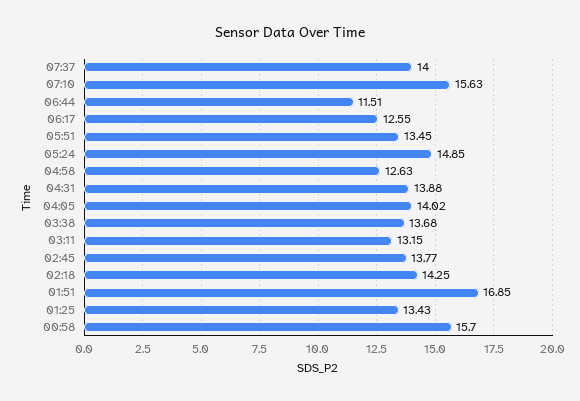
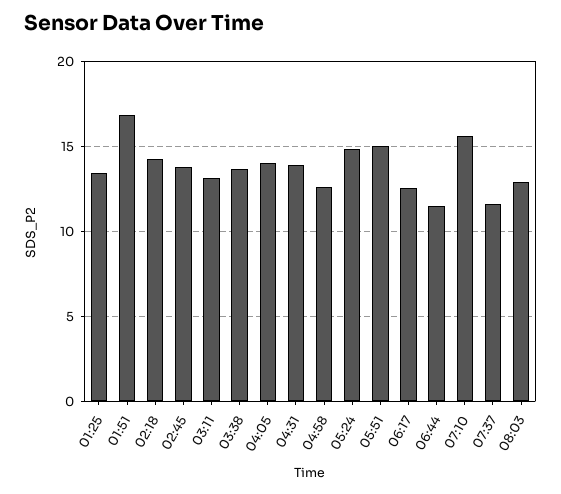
07:37: 14 -> 11.5
05:51: 13.45 -> 15
00:58: 15.7 -> none
08:03: none -> 13

